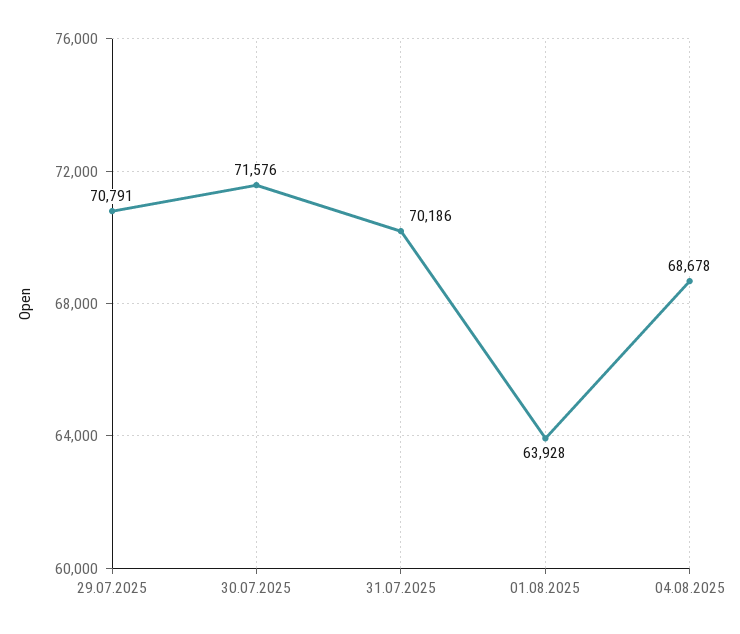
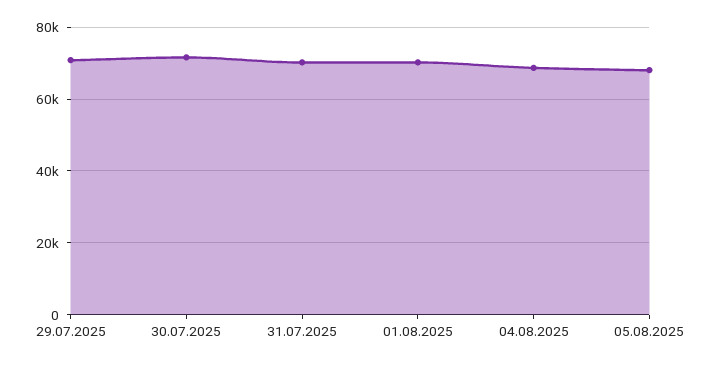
01.08.2025: 63928 -> 70000
05.08.2025: none -> 68000

